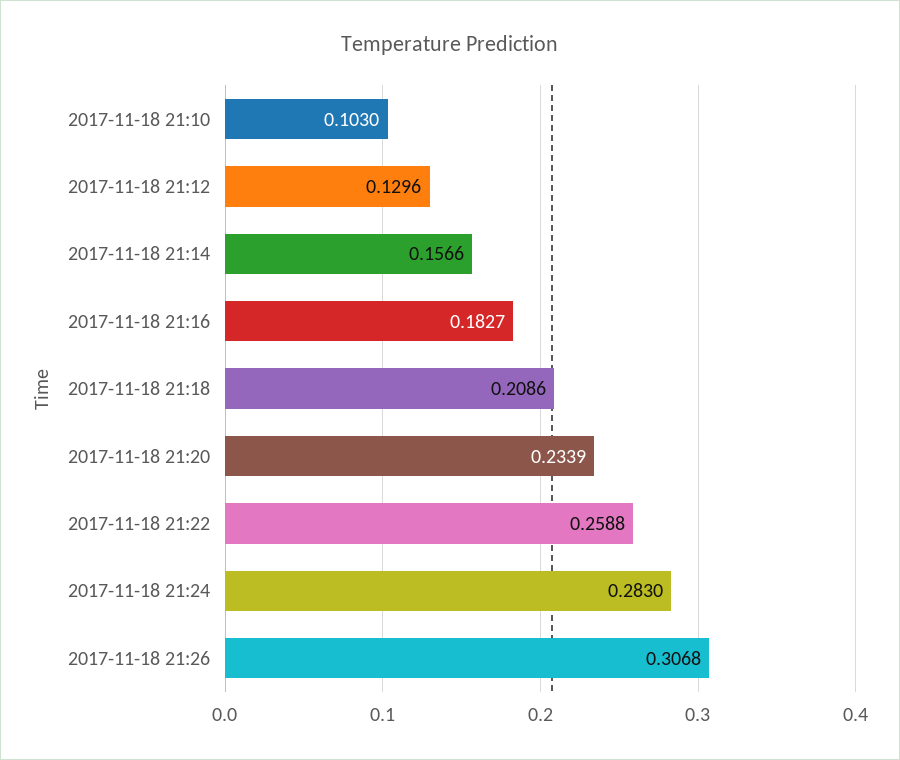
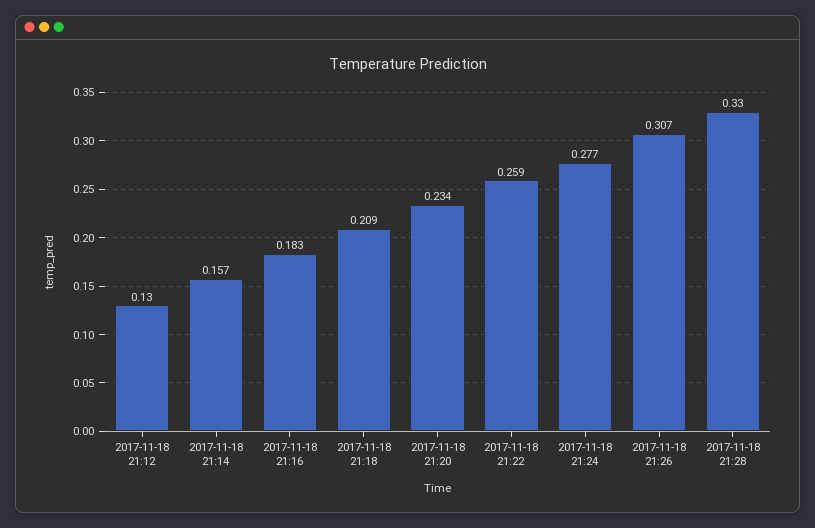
2017-11-18 21:10: 0.103 -> none
2017-11-18 21:24: 0.283 -> 0.277
2017-11-18 21:28: none -> 0.33

